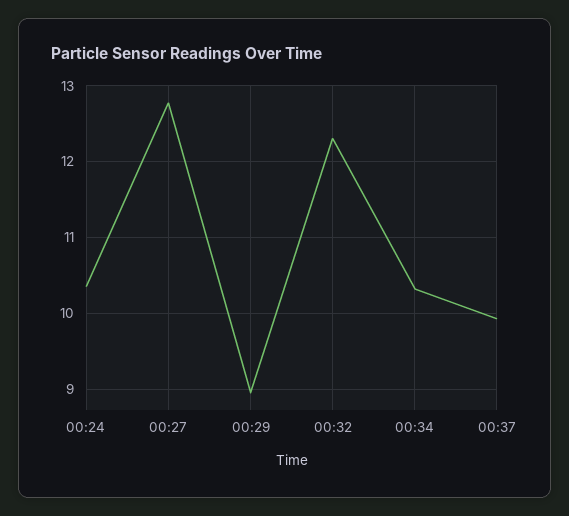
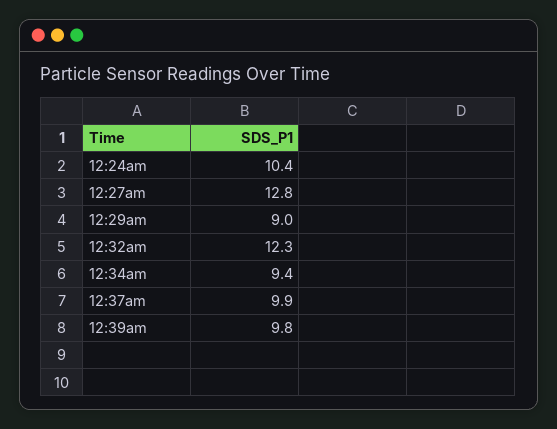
00:34: 10.3 -> 9.4
12:39am: none -> 9.8

